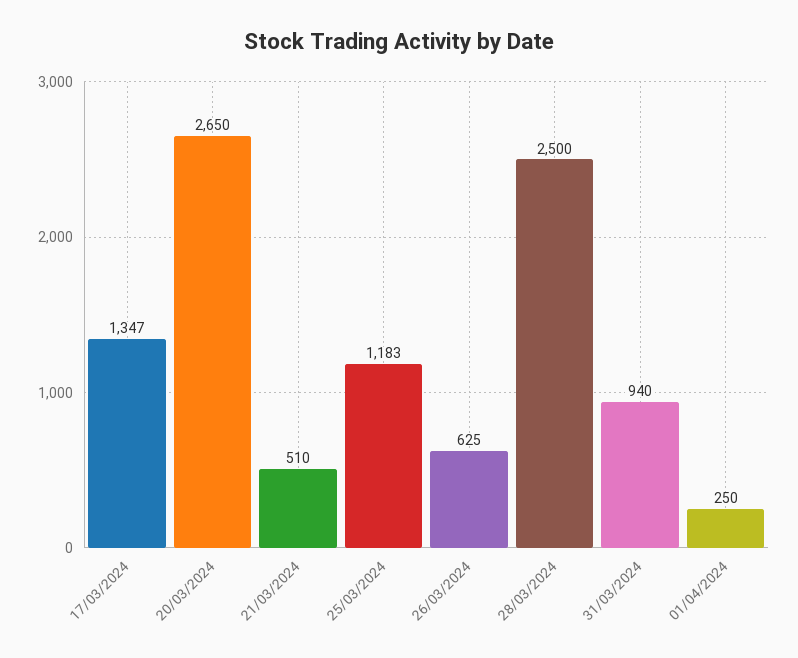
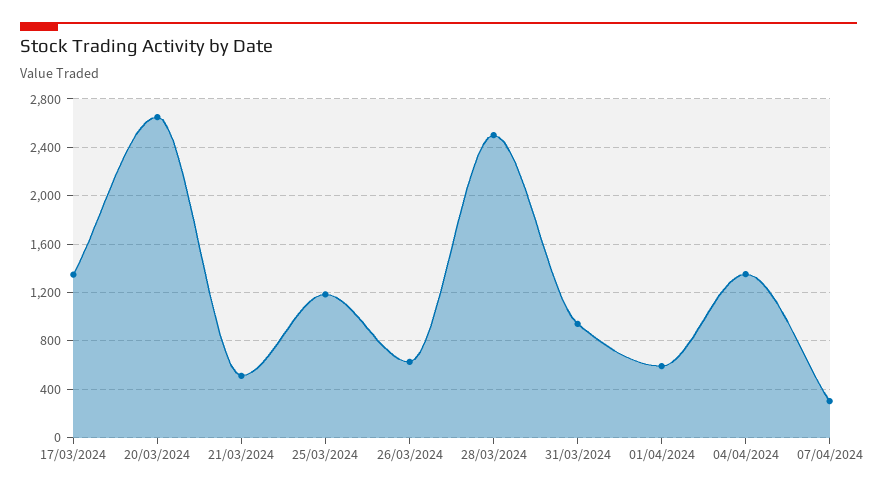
01/04/2024: 250 -> 600
04/04/2024: none -> 1350
07/04/2024: none -> 300

